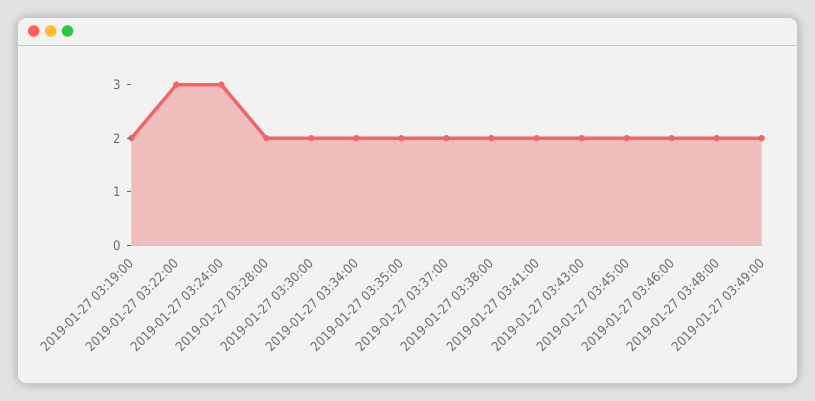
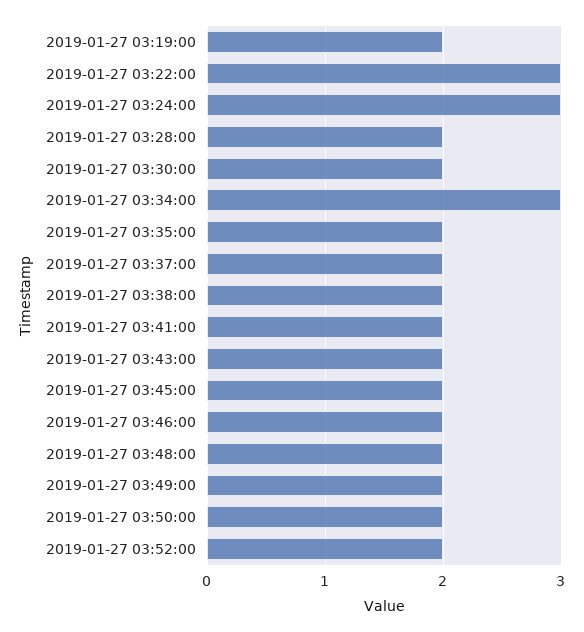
2019-01-27 03:34:00: 2 -> 3
2019-01-27 03:50:00: none -> 2
2019-01-27 03:52:00: none -> 2

